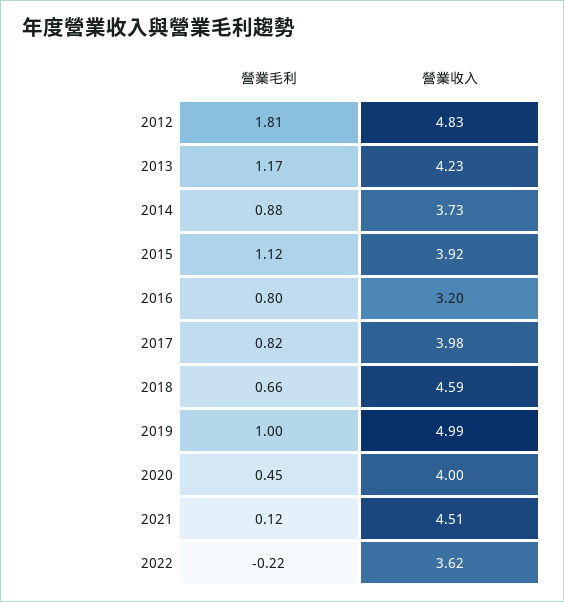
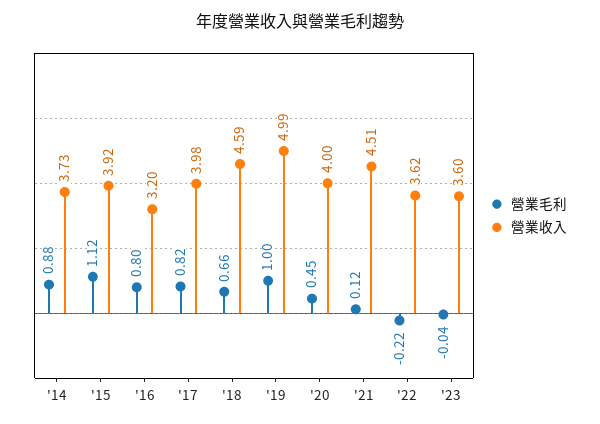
營業毛利, 2012: 1.81 -> none
營業收入, 2012: 4.83 -> none
營業毛利, 2013: 1.17 -> none
營業收入, 2013: 4.23 -> none
營業毛利, '23: none -> -0.04
營業收入, '23: none -> 3.6

